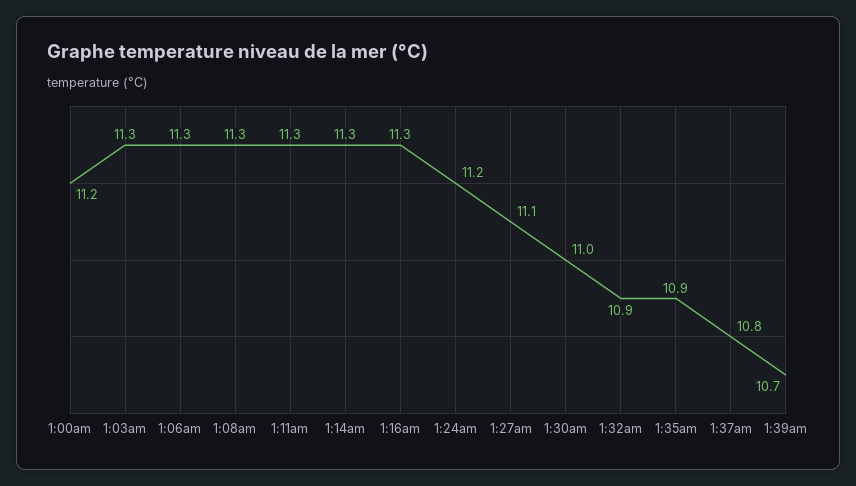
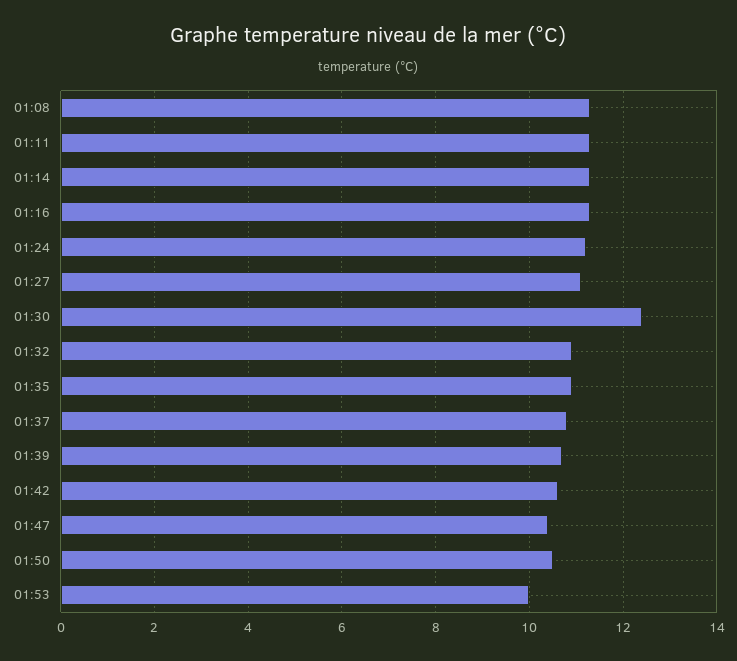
1:00am: 11.2 -> none
1:03am: 11.3 -> none
1:06am: 11.3 -> none
1:30am: 11 -> 12.5
01:42: none -> 10.5
01:47: none -> 10.5
01:50: none -> 10.5
01:53: none -> 10

